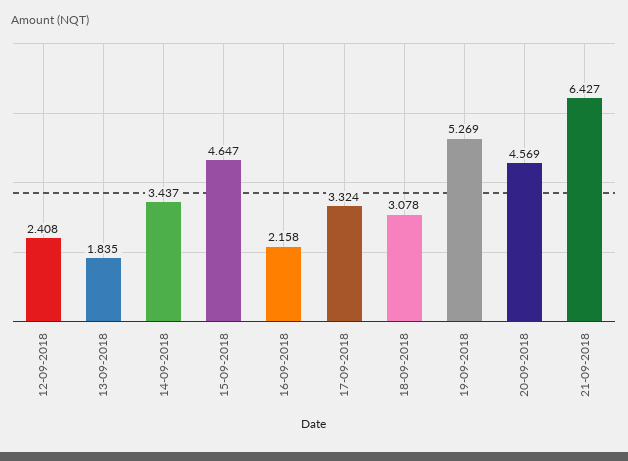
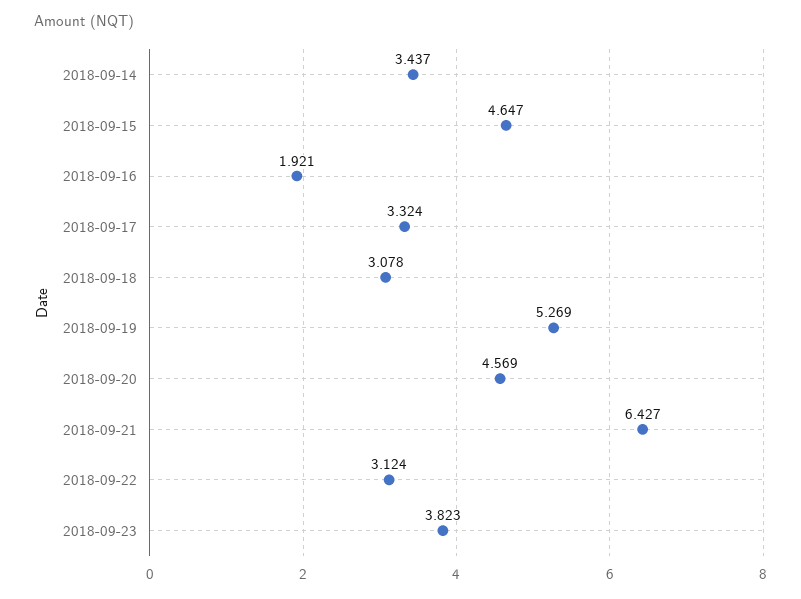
12-09-2018: 2.408 -> none
13-09-2018: 1.835 -> none
16-09-2018: 2.158 -> 1.921
2018-09-22: none -> 3.124
2018-09-23: none -> 3.823

